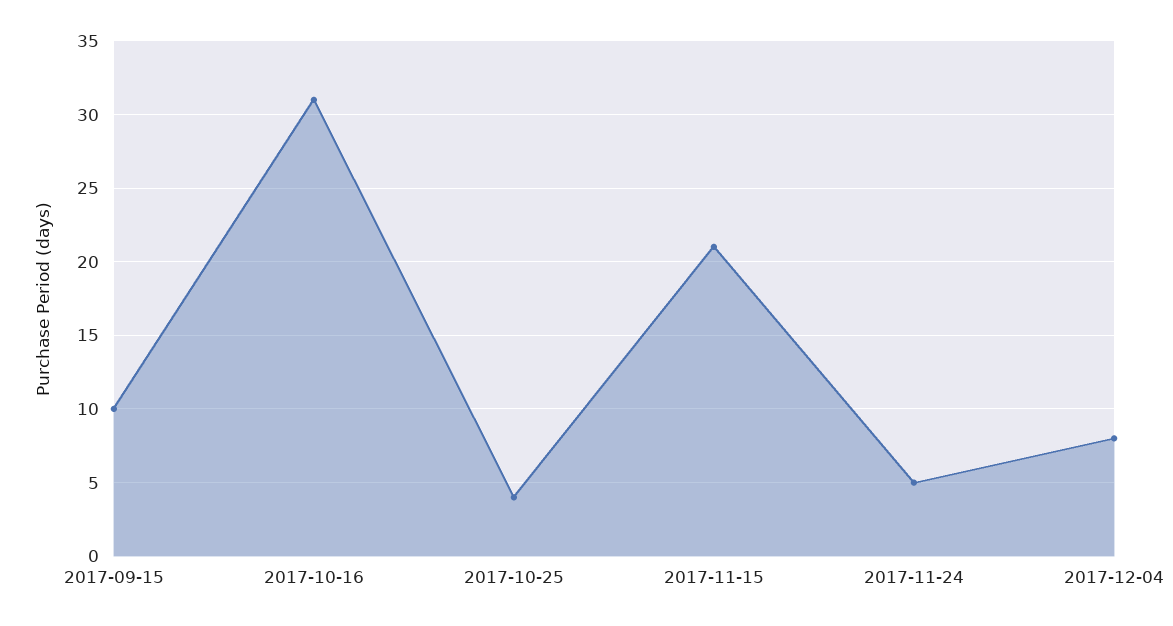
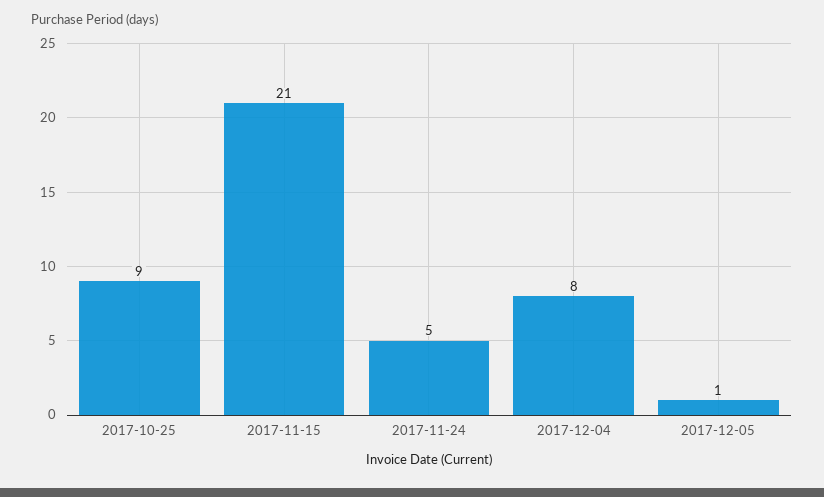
2017-09-15: 10 -> none
2017-10-16: 31 -> none
2017-10-25: 4 -> 9
2017-12-05: none -> 1

